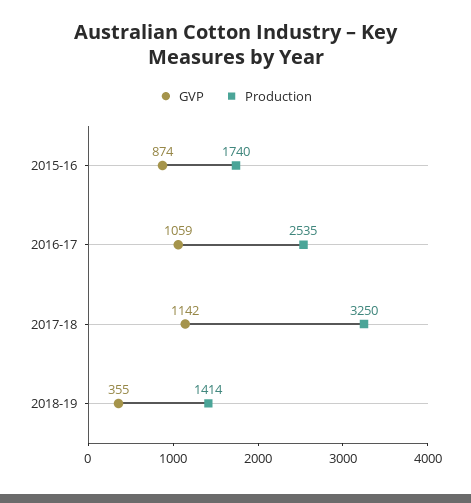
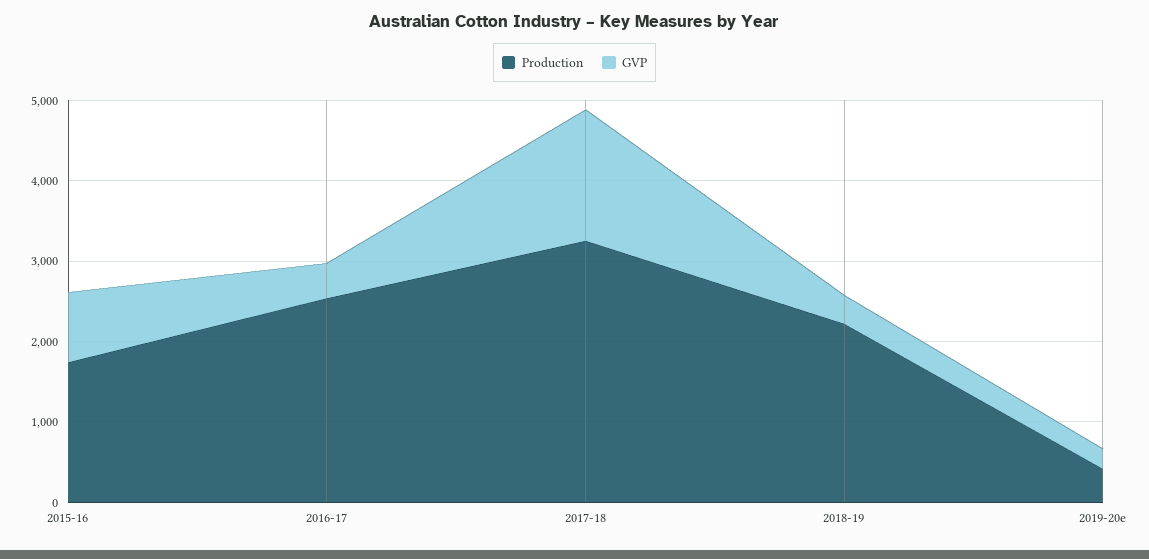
GVP, 2016-17: 1059 -> 400
GVP, 2017-18: 1142 -> 1600
Production, 2018-19: 1414 -> 2200
Production, 2019-20e: none -> 400
GVP, 2019-20e: none -> 200

